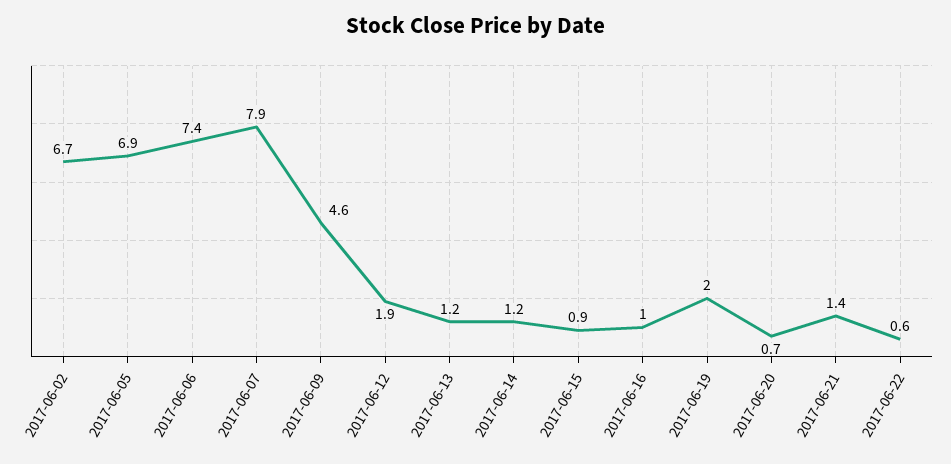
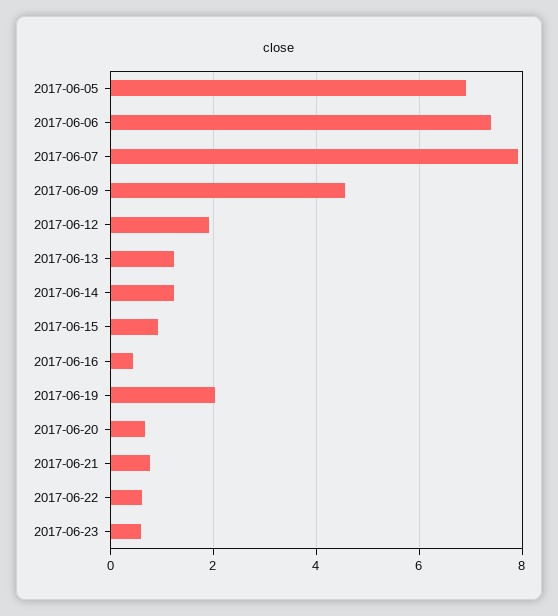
2017-06-02: 6.7 -> none
2017-06-16: 1 -> 0.4
2017-06-21: 1.4 -> 0.8
2017-06-23: none -> 0.6

